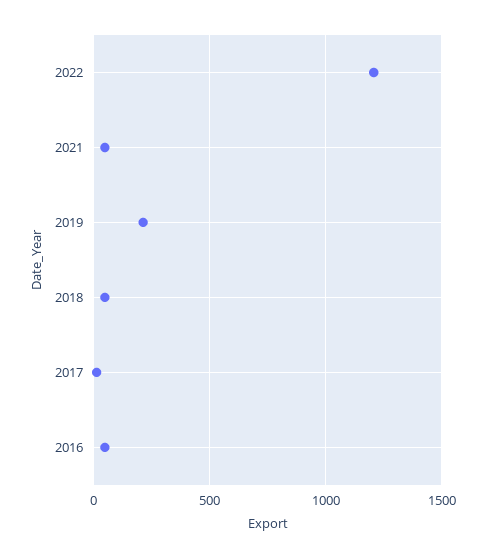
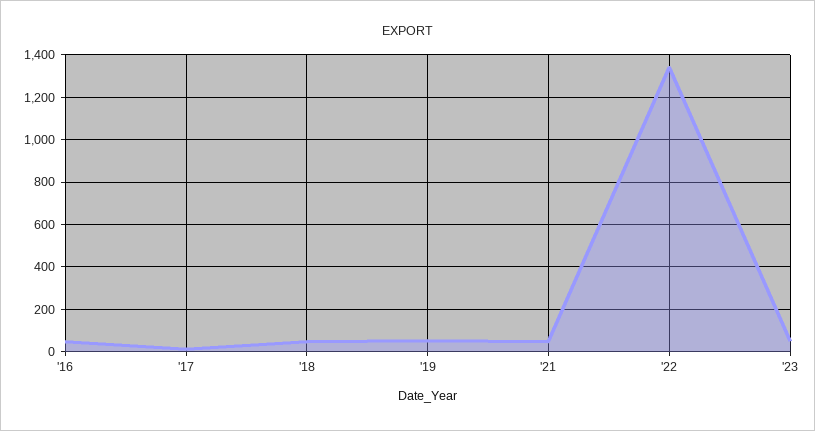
2022: 1200 -> 1350
2019: 200 -> 50
'23: none -> 50

